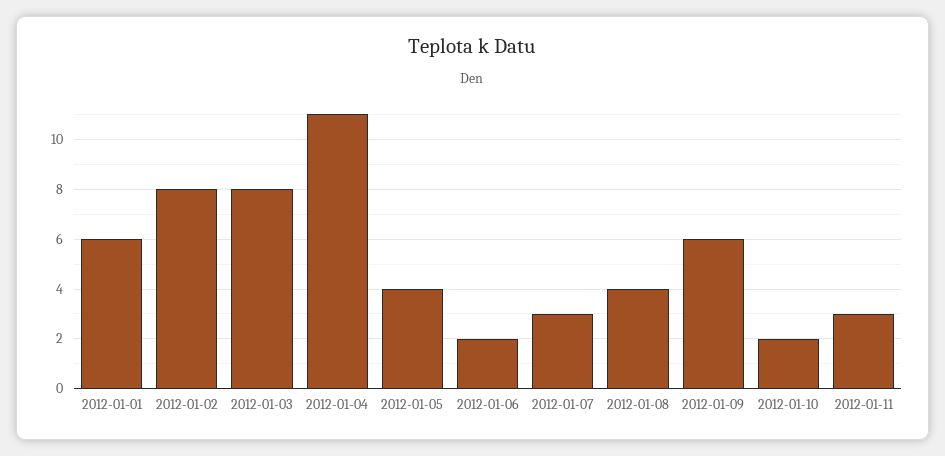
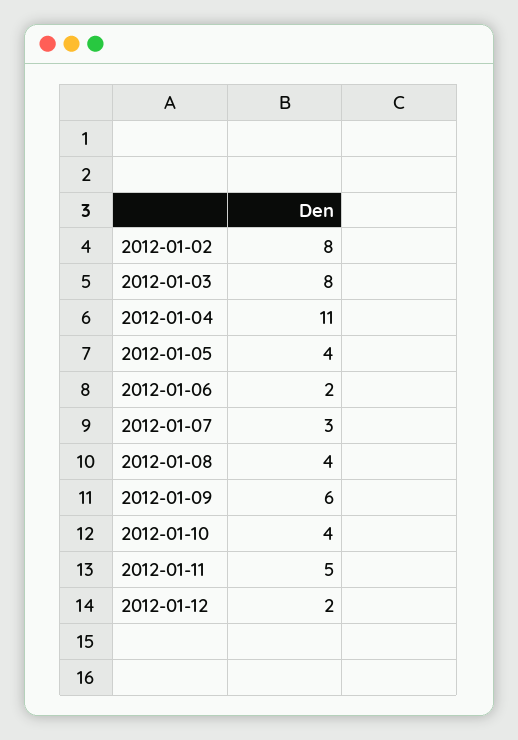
2012-01-01: 6 -> none
2012-01-10: 2 -> 4
2012-01-11: 3 -> 5
2012-01-12: none -> 2

